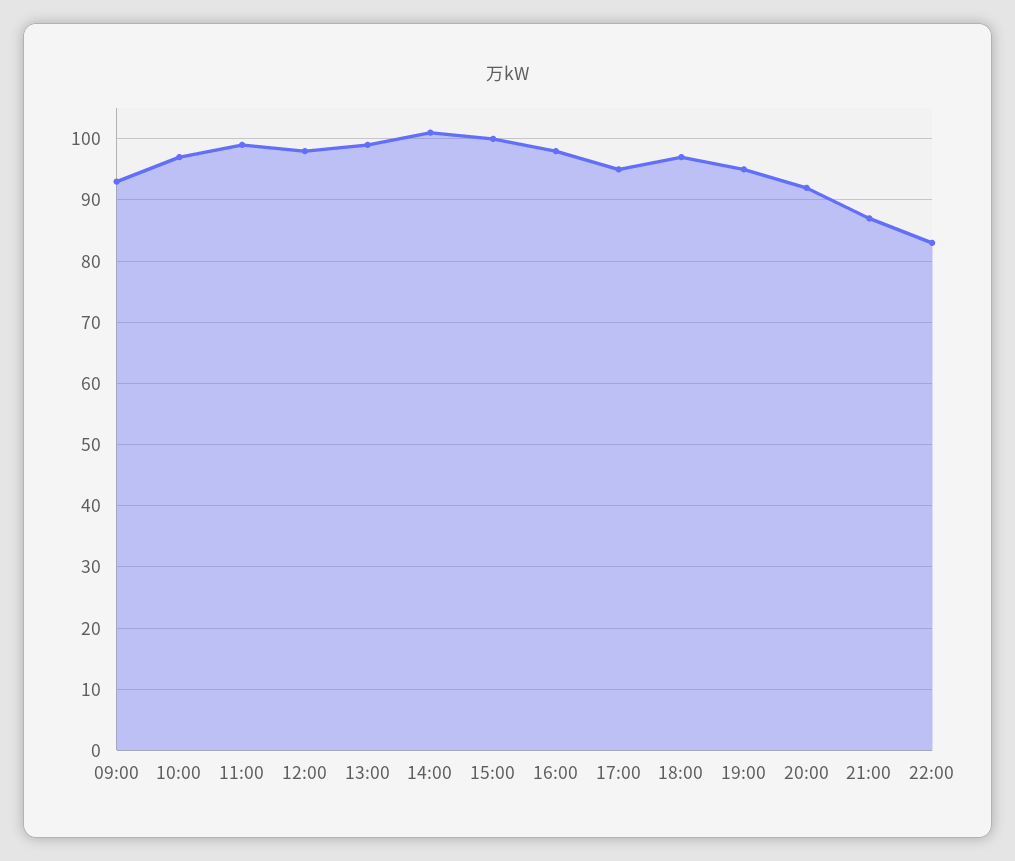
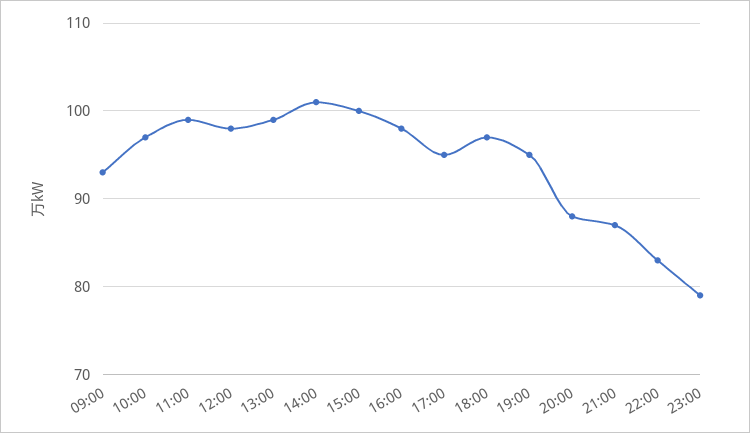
20:00: 92 -> 88
23:00: none -> 79

